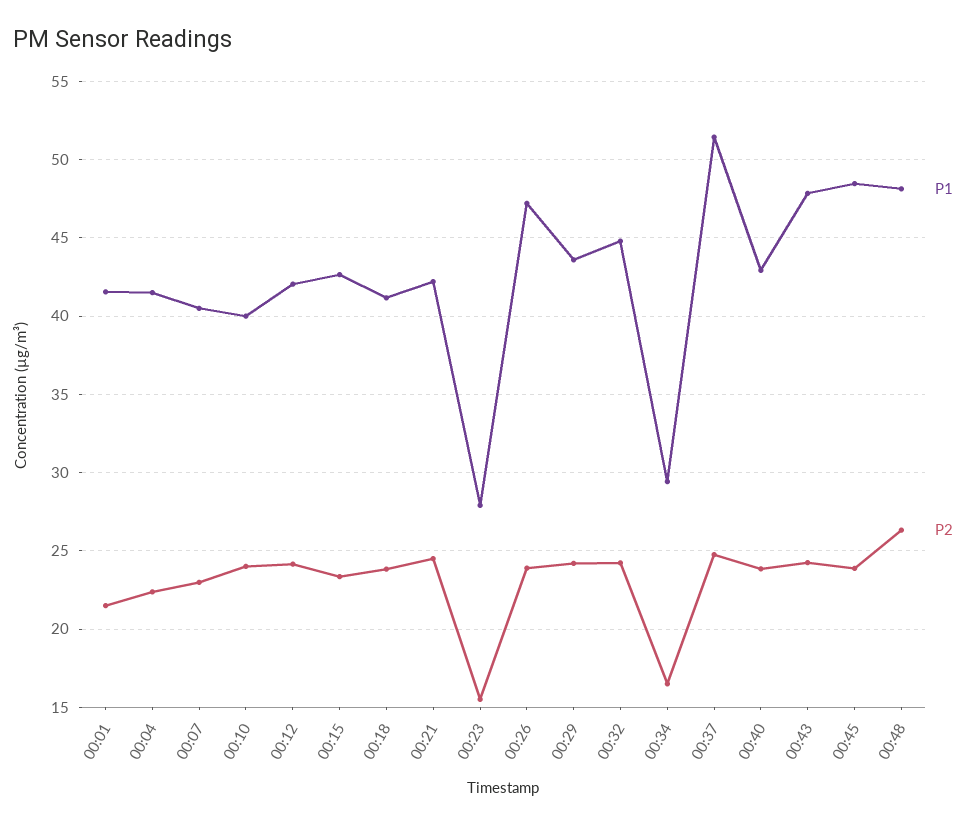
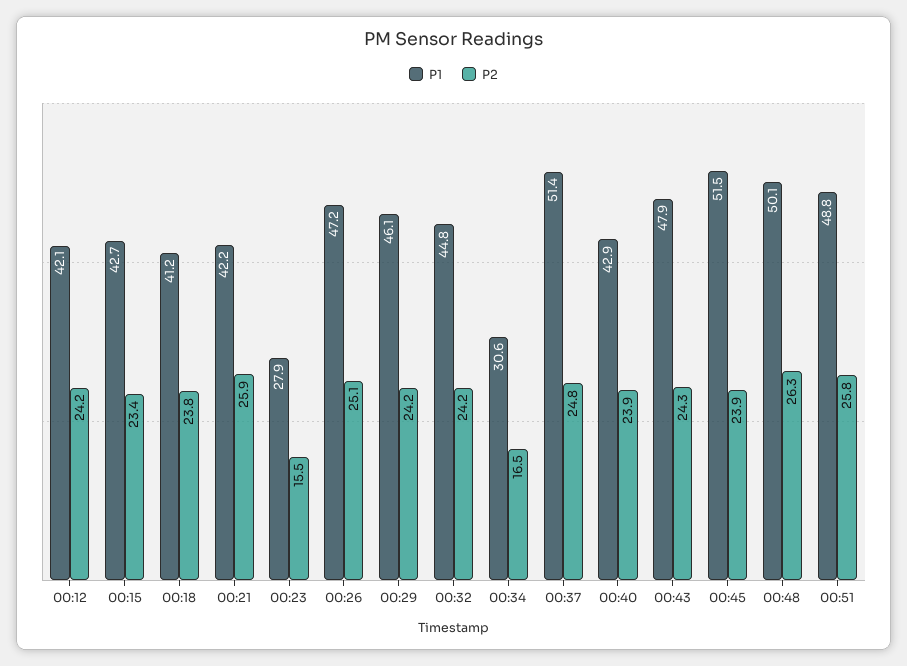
P1, 00:01: 41.5 -> none
P2, 00:01: 21.5 -> none
P1, 00:04: 41.5 -> none
P2, 00:04: 22.5 -> none
P1, 00:07: 40.5 -> none
P2, 00:07: 23 -> none
P1, 00:10: 40 -> none
P2, 00:10: 24 -> none
P2, 00:21: 24.5 -> 25.9
P2, 00:26: 24 -> 25.1
P1, 00:29: 43.5 -> 46.1
P1, 00:34: 29.5 -> 30.6
P1, 00:45: 48.5 -> 51.5
P1, 00:48: 48 -> 50.1
P1, 00:51: none -> 48.8
P2, 00:51: none -> 25.8

